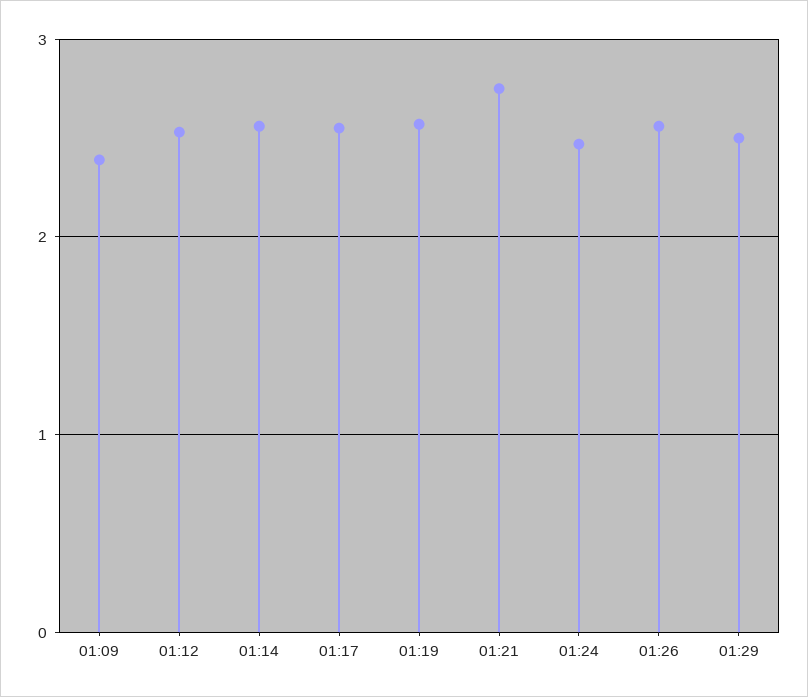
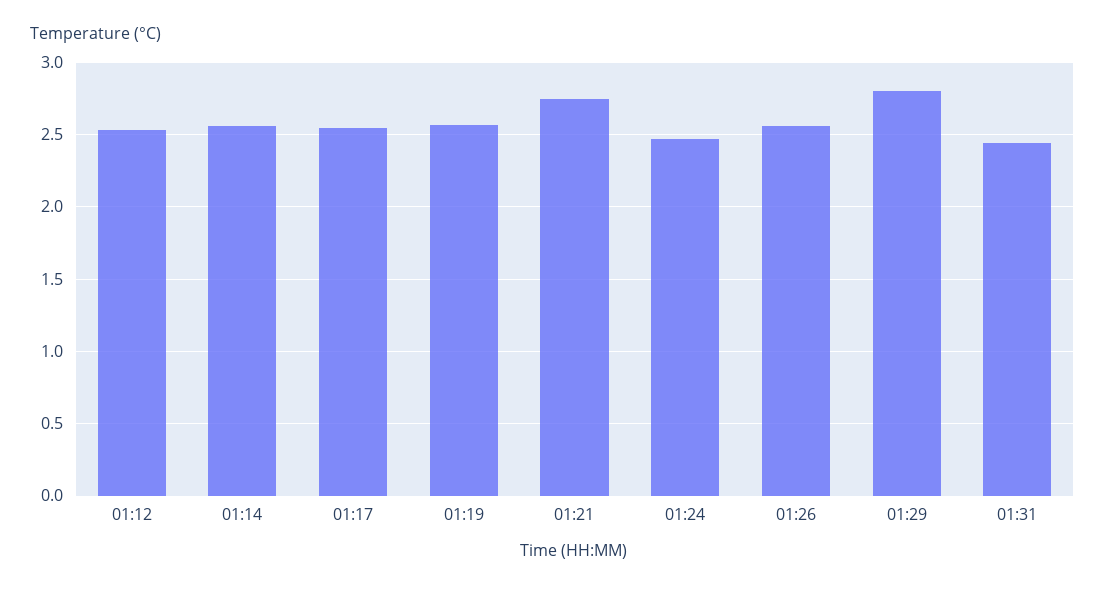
01:09: 2.4 -> none
01:29: 2.5 -> 2.8
01:31: none -> 2.45

